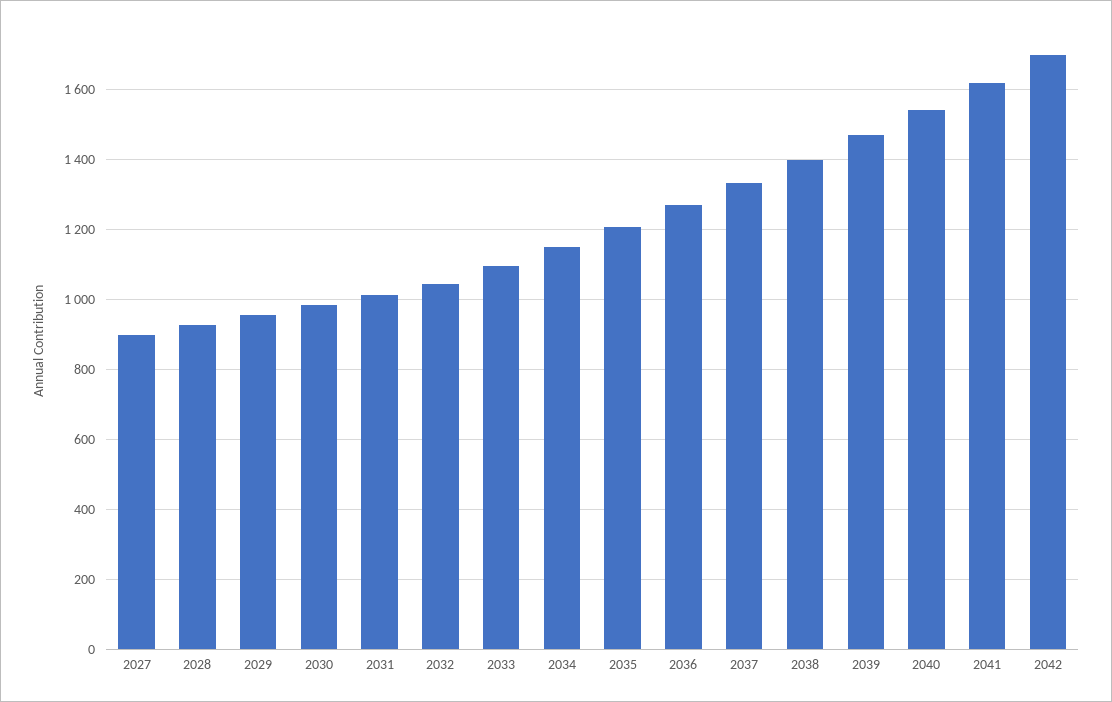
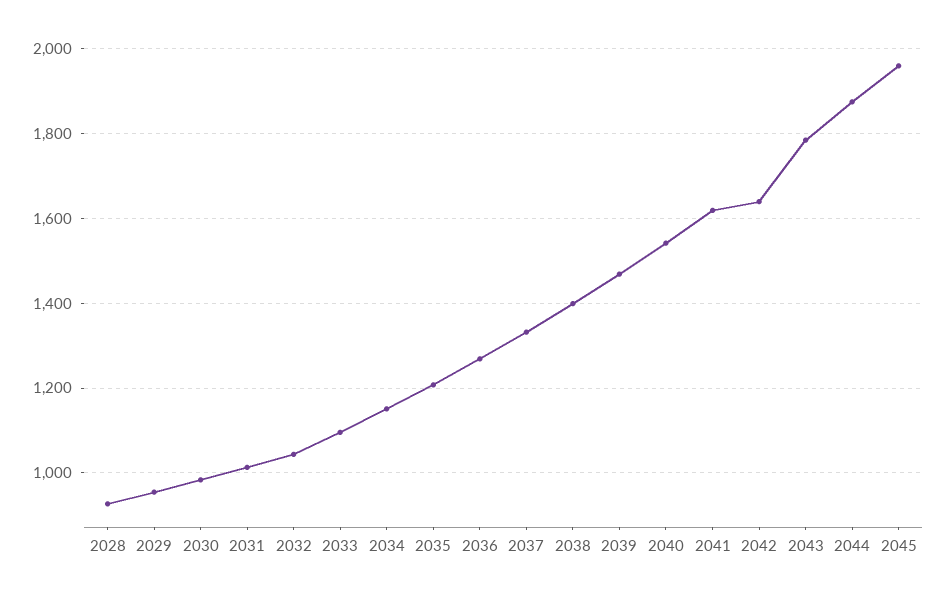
2027: 900 -> none
2042: 1700 -> 1640
2043: none -> 1780
2044: none -> 1880
2045: none -> 1960

